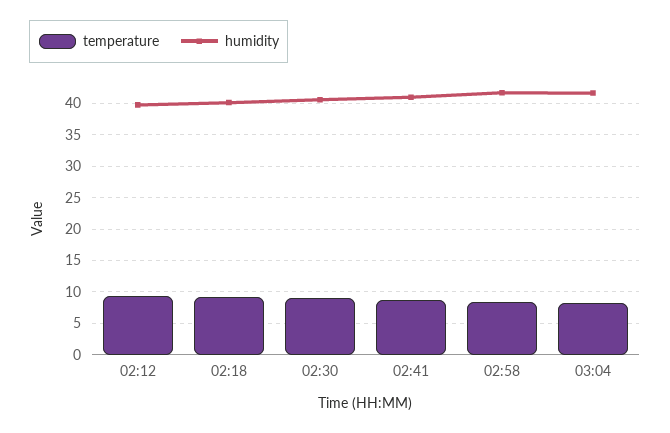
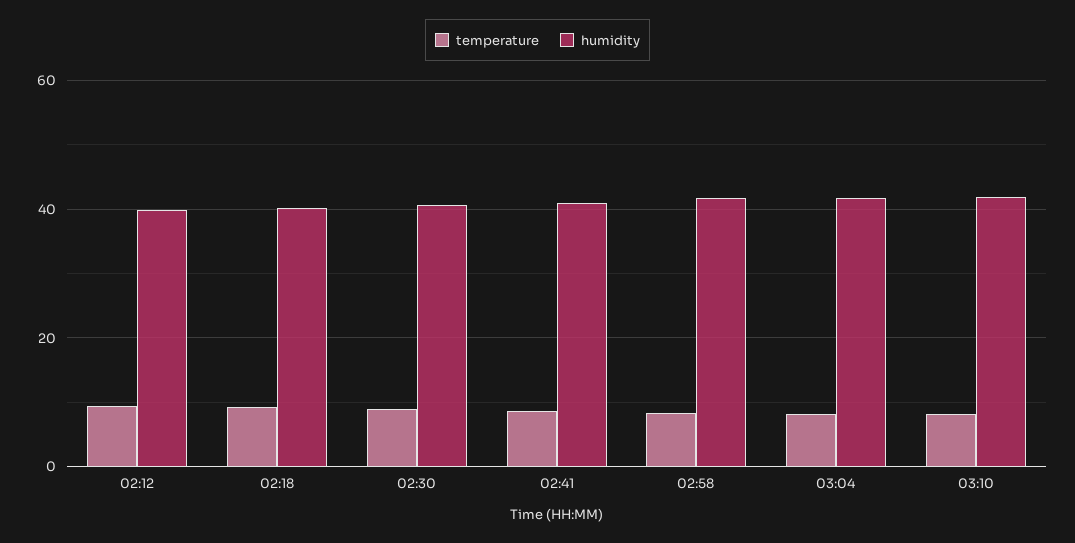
temperature, 03:10: none -> 8
humidity, 03:10: none -> 42

